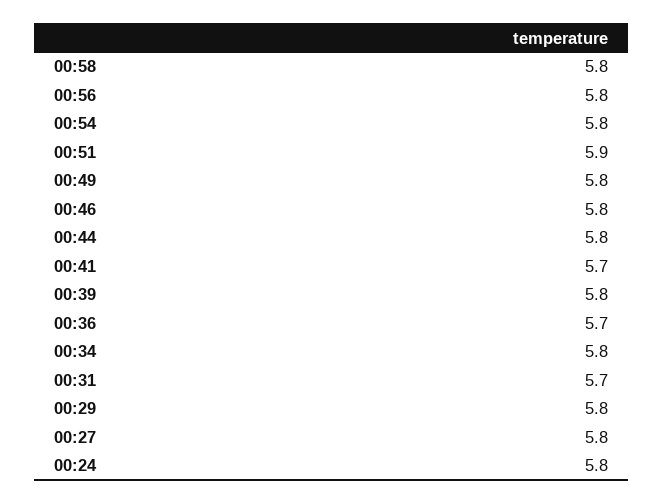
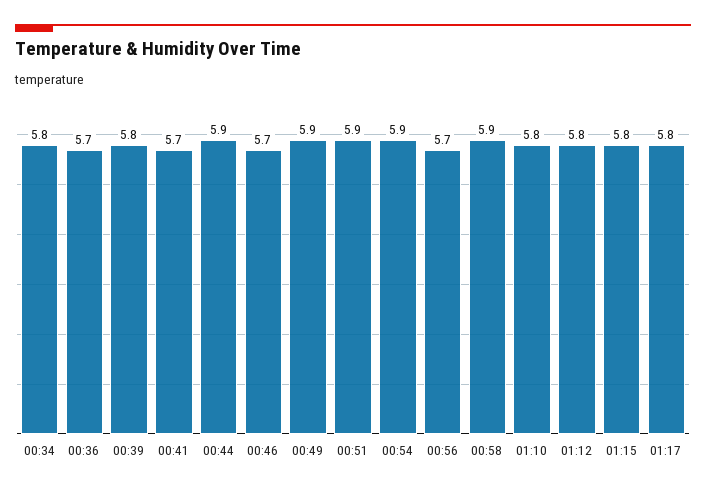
00:58: 5.8 -> 5.9
00:56: 5.8 -> 5.7
00:54: 5.8 -> 5.9
00:49: 5.8 -> 5.9
00:46: 5.8 -> 5.7
00:44: 5.8 -> 5.9
00:31: 5.7 -> none
00:29: 5.8 -> none
00:27: 5.8 -> none
00:24: 5.8 -> none
01:10: none -> 5.8
01:12: none -> 5.8
01:15: none -> 5.8
01:17: none -> 5.8

